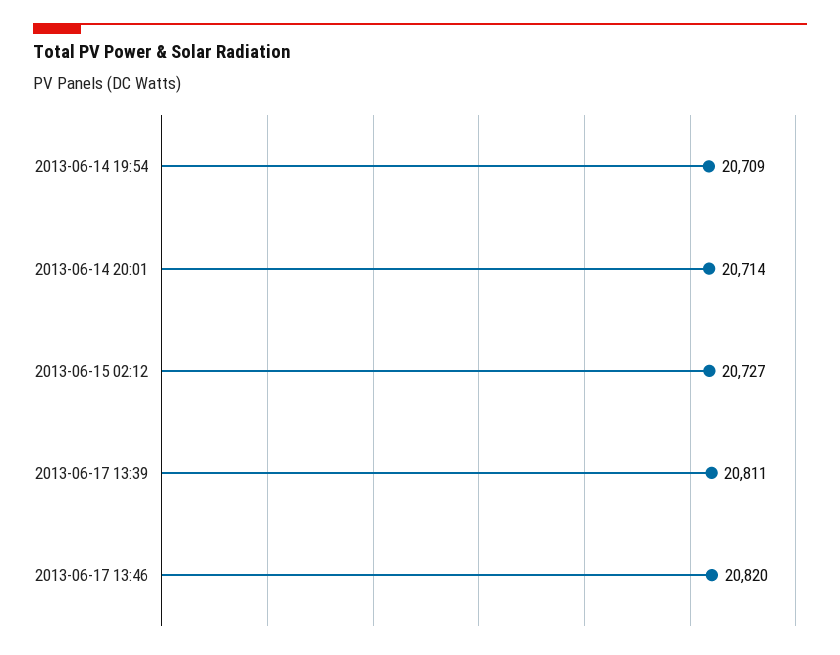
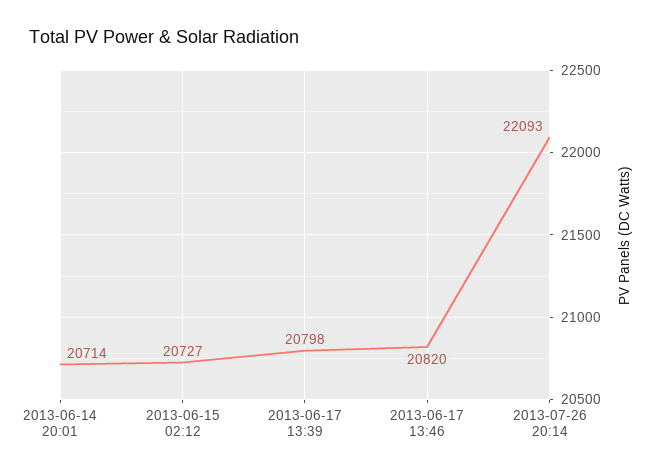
2013-06-14 19:54: 20709 -> none
2013-06-17 13:39: 20811 -> 20798
2013-07-26 20:14: none -> 22093

